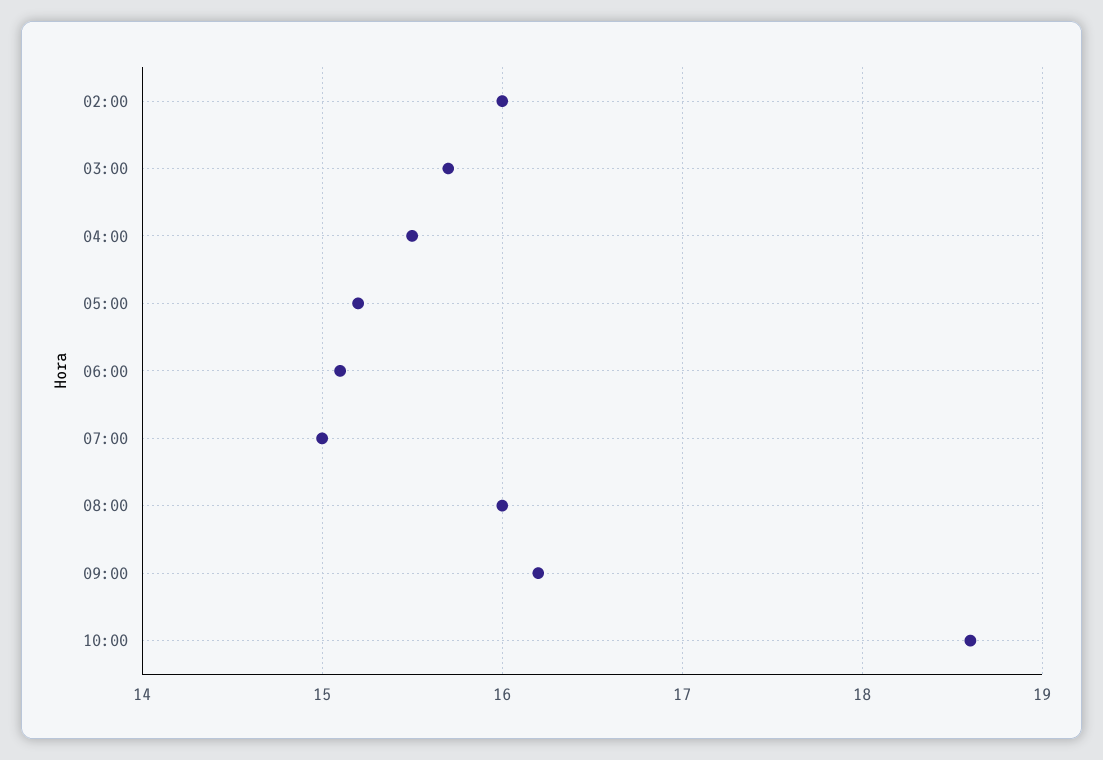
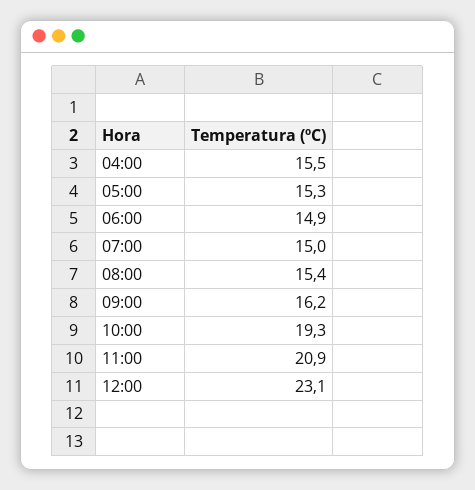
02:00: 16 -> none
03:00: 15.7 -> none
05:00: 15.2 -> 15.3
06:00: 15.1 -> 14.9
08:00: 16 -> 15.4
10:00: 18.6 -> 19.3
11:00: none -> 20.9
12:00: none -> 23.1

